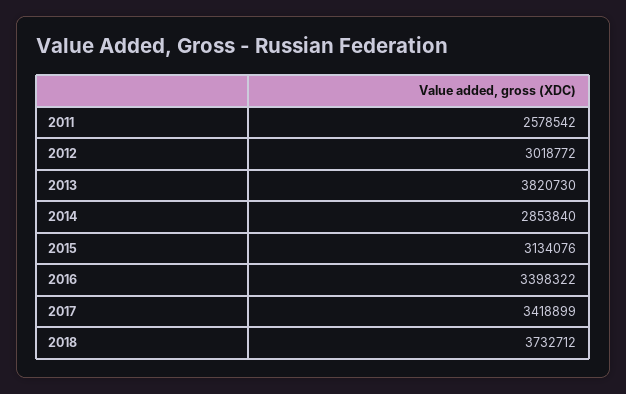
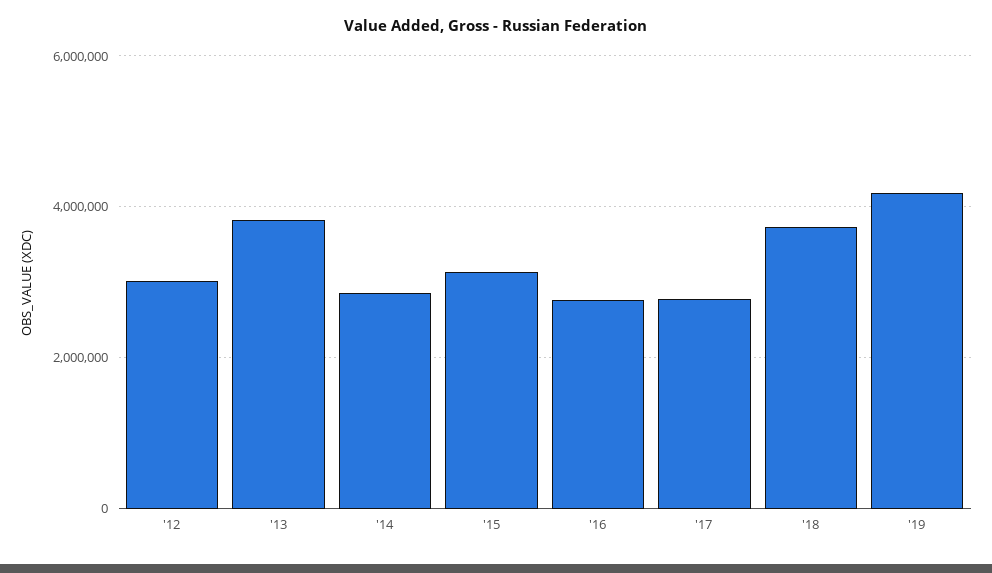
2011: 2578542 -> none
2016: 3398322 -> 2800000
2017: 3418899 -> 2800000
'19: none -> 4200000

